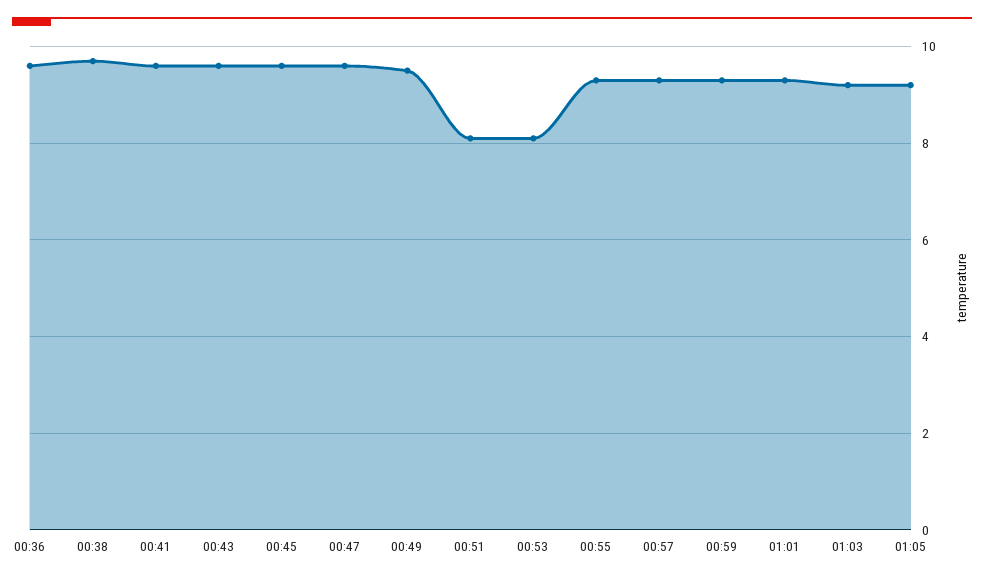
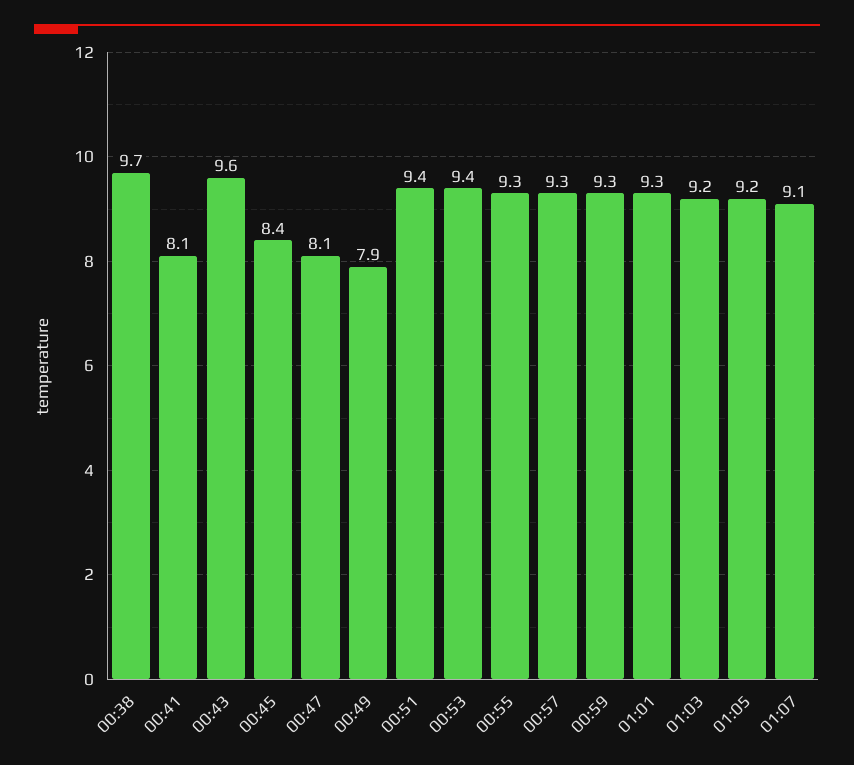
00:36: 9.5 -> none
00:41: 9.5 -> 8.1
00:45: 9.5 -> 8.4
00:47: 9.5 -> 8.1
00:49: 9.5 -> 7.9
00:51: 8 -> 9.4
00:53: 8 -> 9.4
01:07: none -> 9.1

